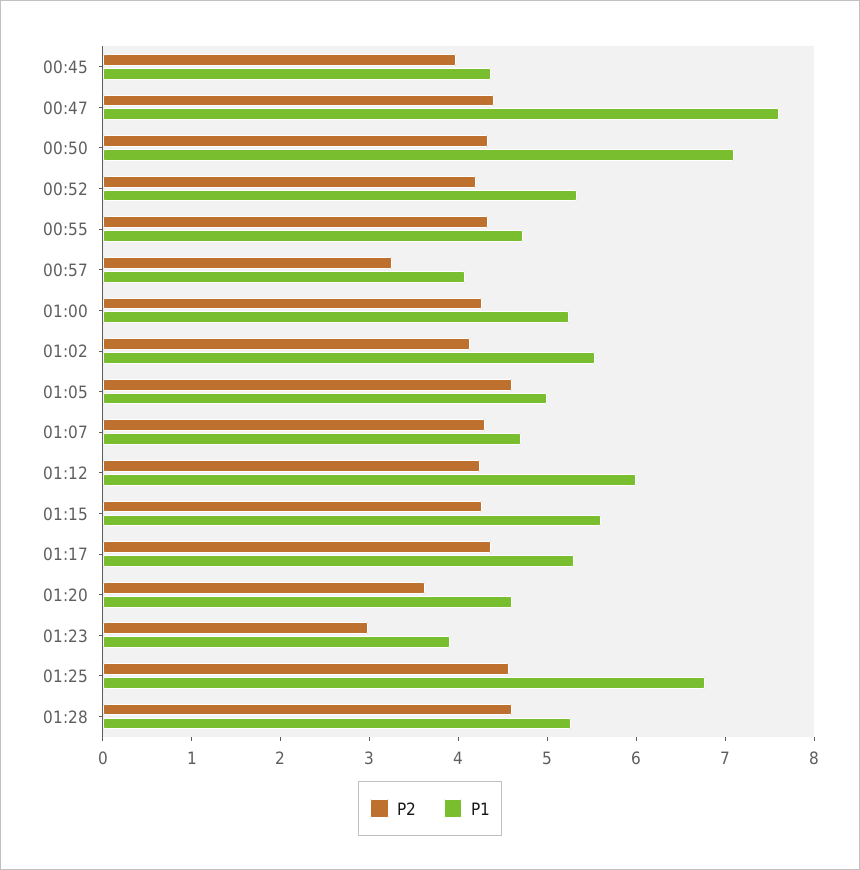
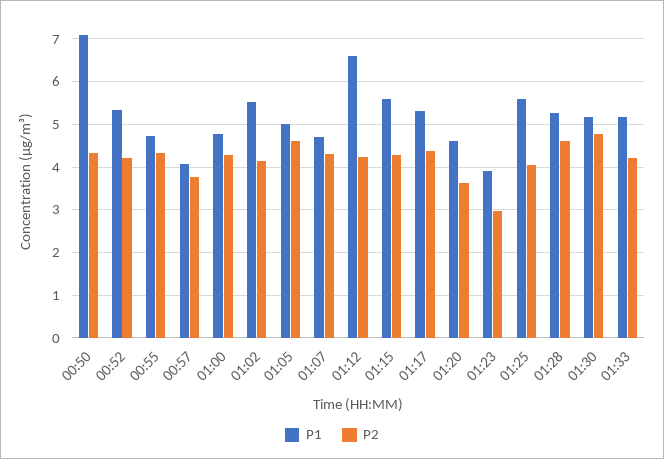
P2, 00:45: 4 -> none
P1, 00:45: 4.4 -> none
P2, 00:47: 4.4 -> none
P1, 00:47: 7.6 -> none
P2, 00:57: 3.2 -> 3.8
P1, 01:00: 5.2 -> 4.8
P1, 01:12: 6 -> 6.6
P2, 01:25: 4.6 -> 4
P1, 01:25: 6.8 -> 5.6
P1, 01:30: none -> 5.2
P2, 01:30: none -> 4.8
P1, 01:33: none -> 5.2
P2, 01:33: none -> 4.2

